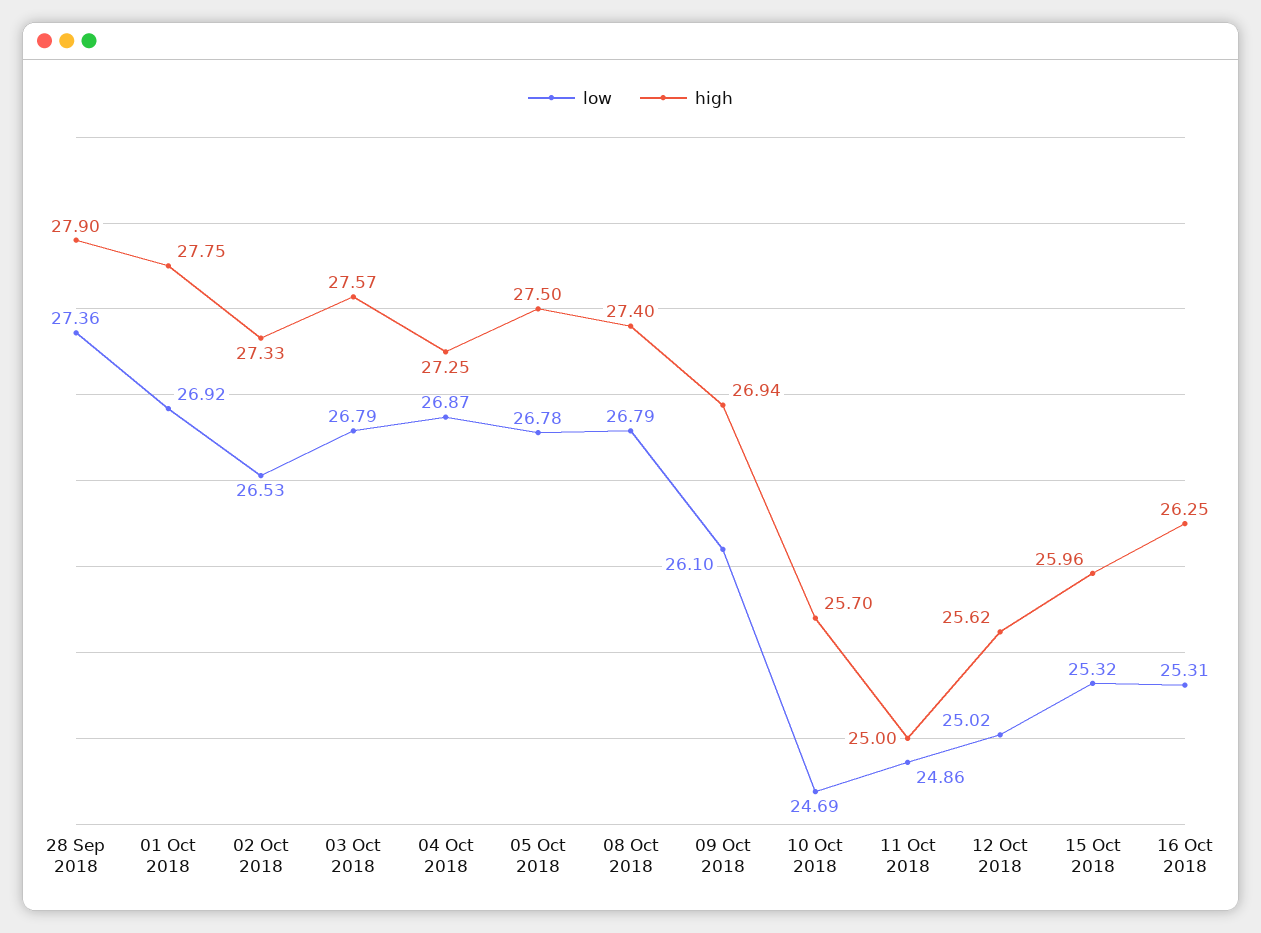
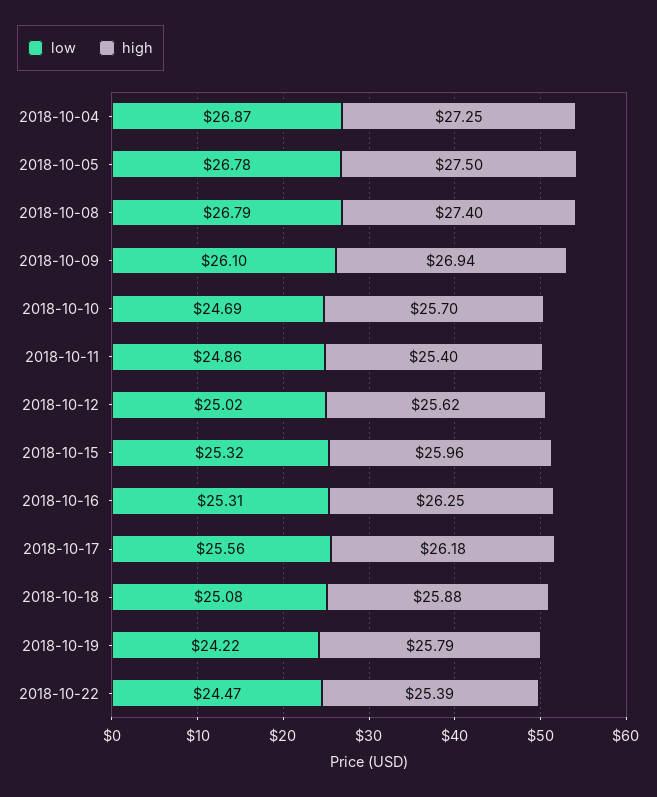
low, 28 Sep 2018: 27.36 -> none
high, 28 Sep 2018: 27.9 -> none
low, 01 Oct 2018: 26.92 -> none
high, 01 Oct 2018: 27.75 -> none
low, 02 Oct 2018: 26.53 -> none
high, 02 Oct 2018: 27.33 -> none
low, 03 Oct 2018: 26.79 -> none
high, 03 Oct 2018: 27.57 -> none
high, 11 Oct 2018: 25 -> 25.4
low, 2018-10-17: none -> 25.56
high, 2018-10-17: none -> 26.18
low, 2018-10-18: none -> 25.08
high, 2018-10-18: none -> 25.88
low, 2018-10-19: none -> 24.22
high, 2018-10-19: none -> 25.79
low, 2018-10-22: none -> 24.47
high, 2018-10-22: none -> 25.39

